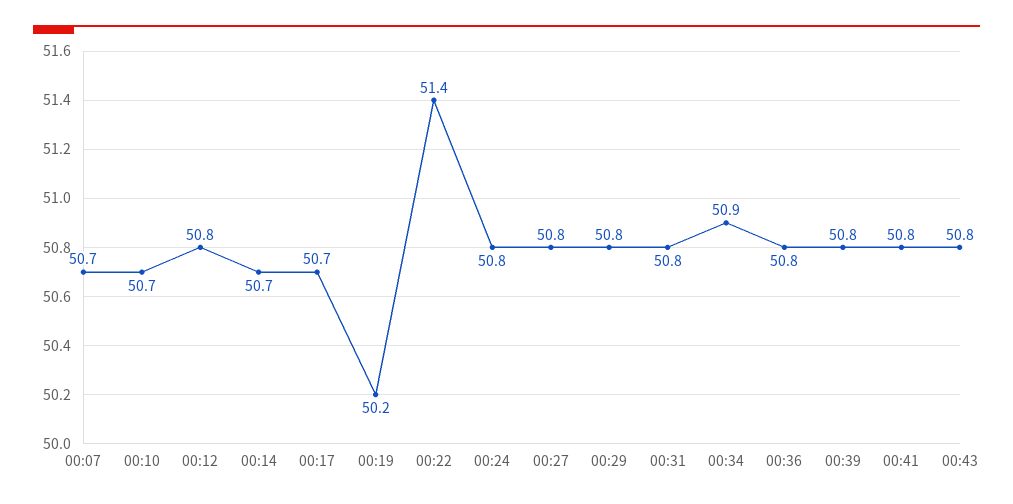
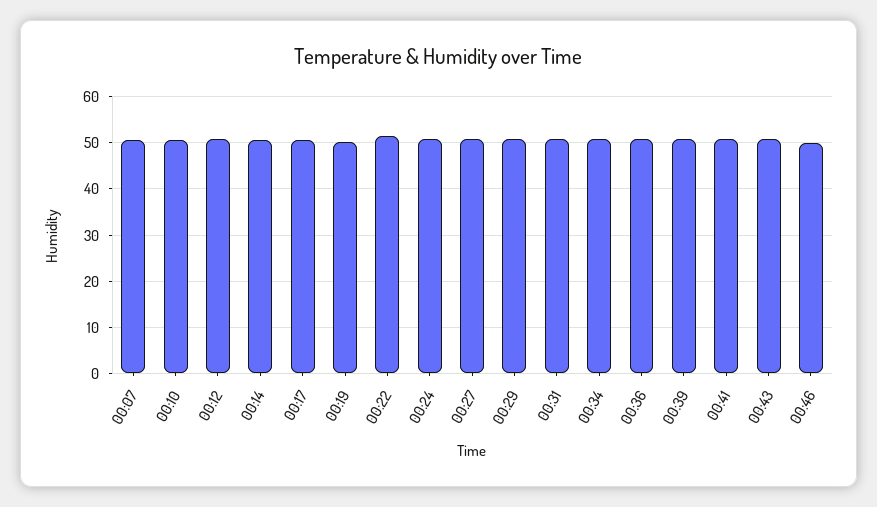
00:46: none -> 50

